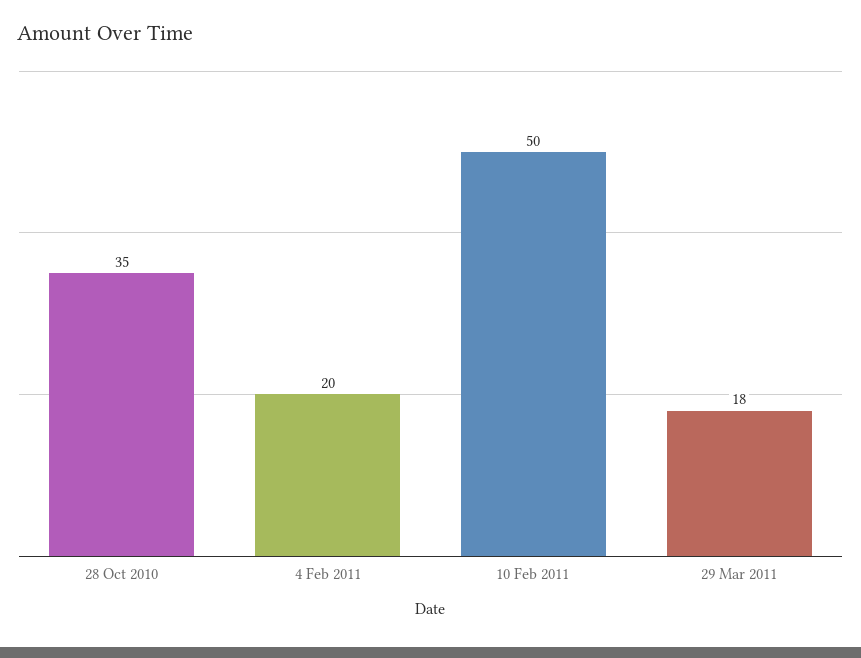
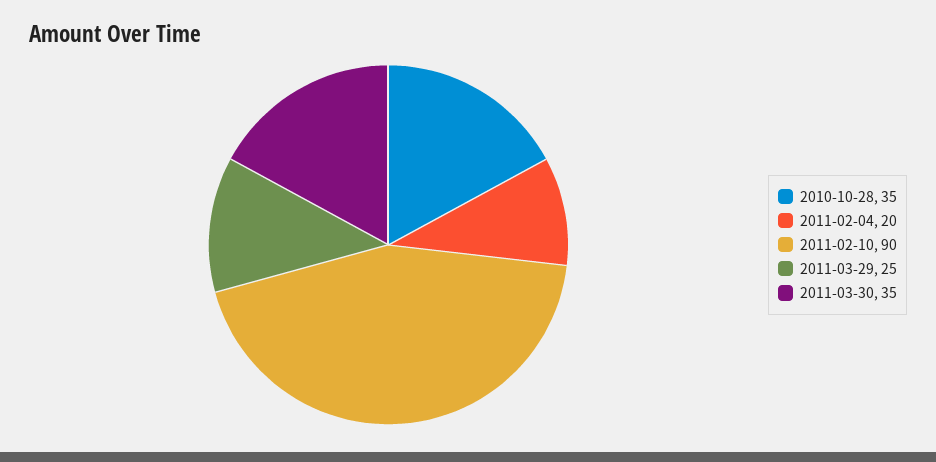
10 Feb 2011: 50 -> 90
29 Mar 2011: 18 -> 25
2011-03-30: none -> 35

